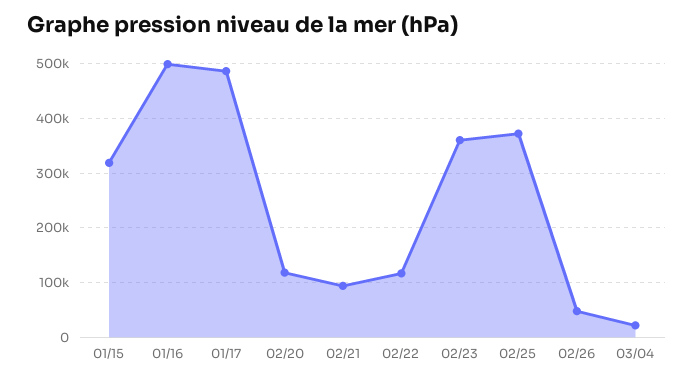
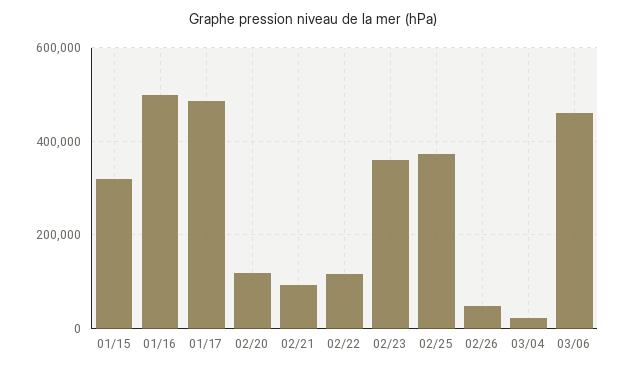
03/06: none -> 460000

